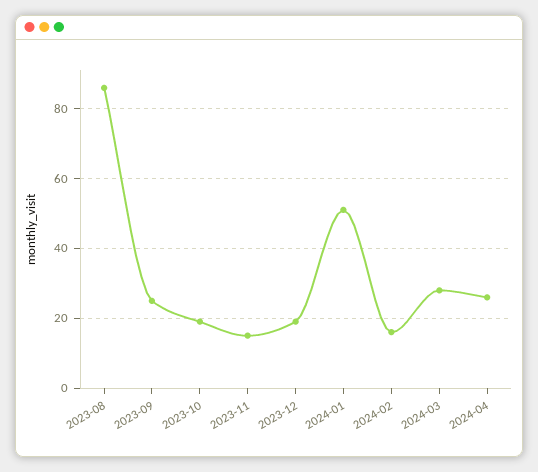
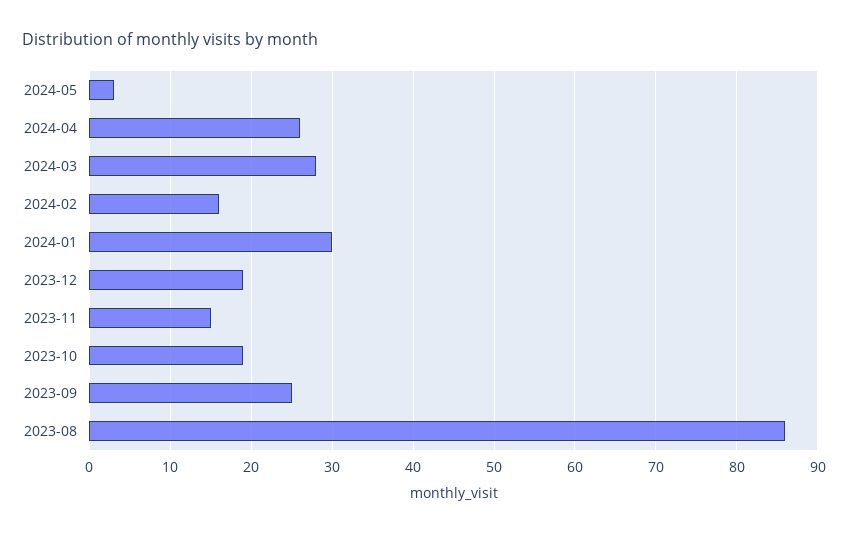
2024-01: 50 -> 30
2024-05: none -> 3

